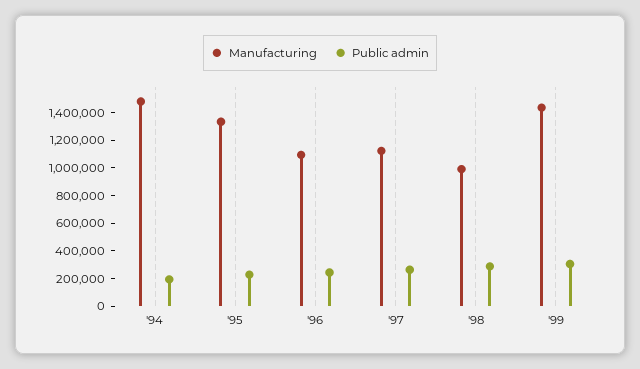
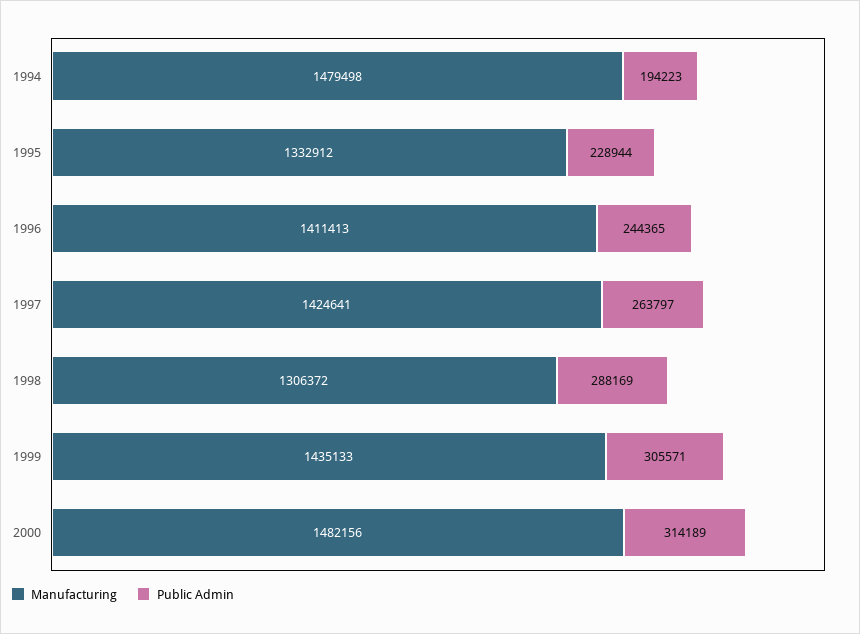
Manufacturing, '96: 1100000 -> 1411413
Manufacturing, '97: 1100000 -> 1424641
Manufacturing, '98: 1000000 -> 1306372
Manufacturing, 2000: none -> 1482156
Public admin, 2000: none -> 314189

